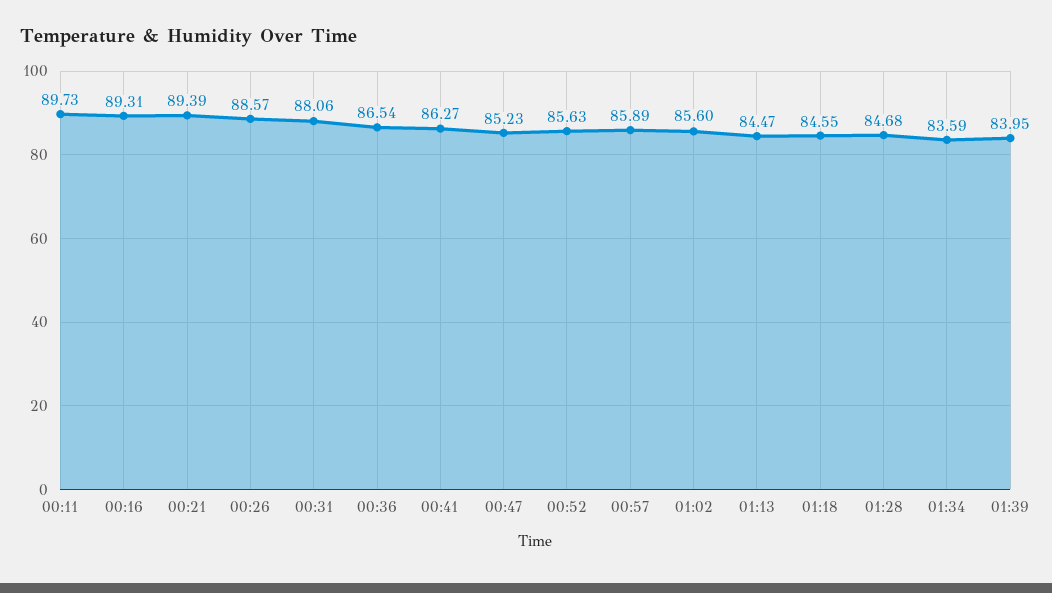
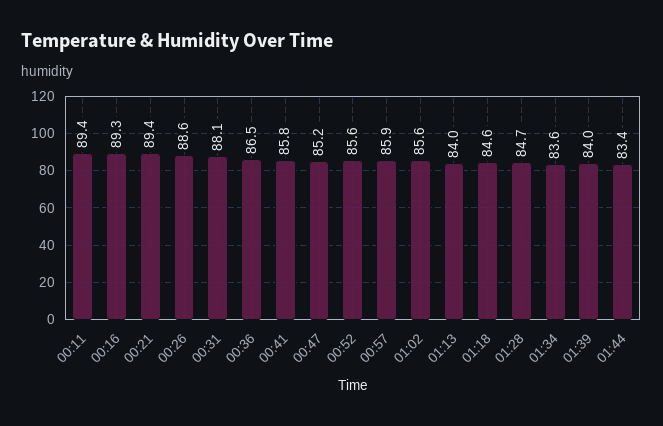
00:11: 89.73 -> 89.4
00:41: 86.27 -> 85.8
01:13: 84.47 -> 84
01:44: none -> 83.4

